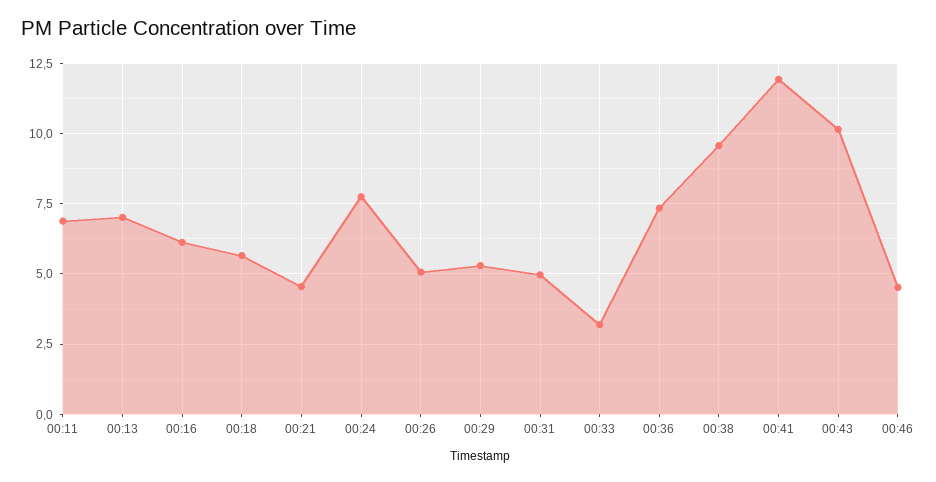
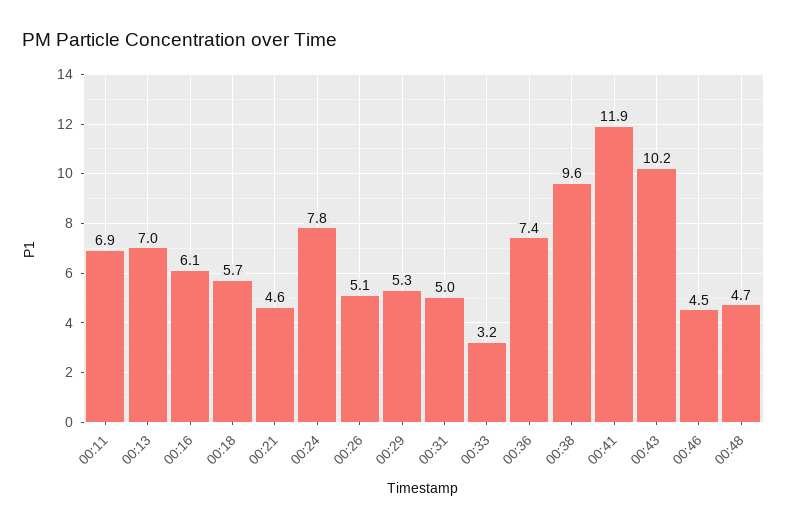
00:48: none -> 4.7

